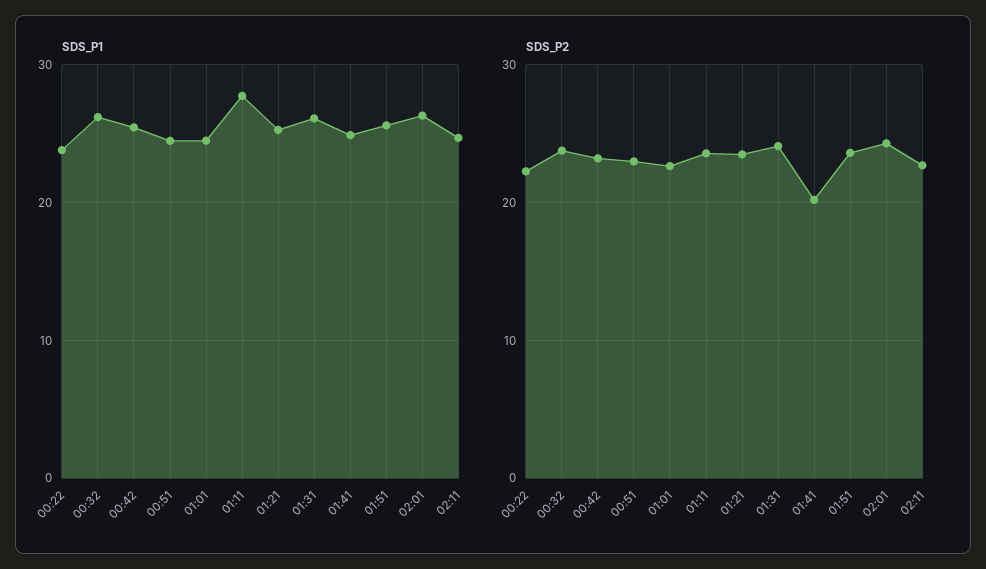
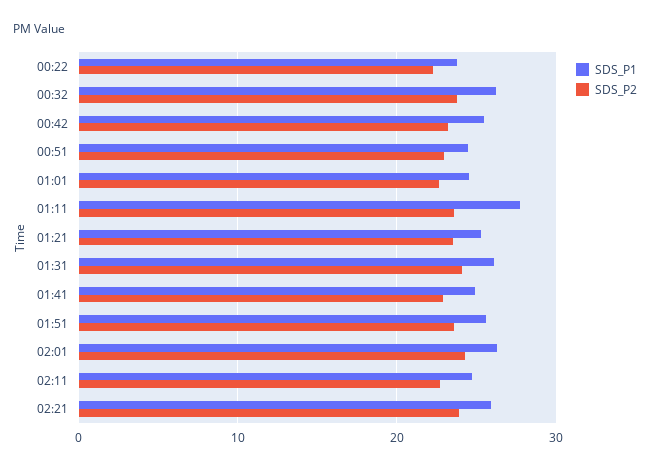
SDS_P2, 01:41: 20 -> 23
SDS_P1, 02:21: none -> 26
SDS_P2, 02:21: none -> 24

